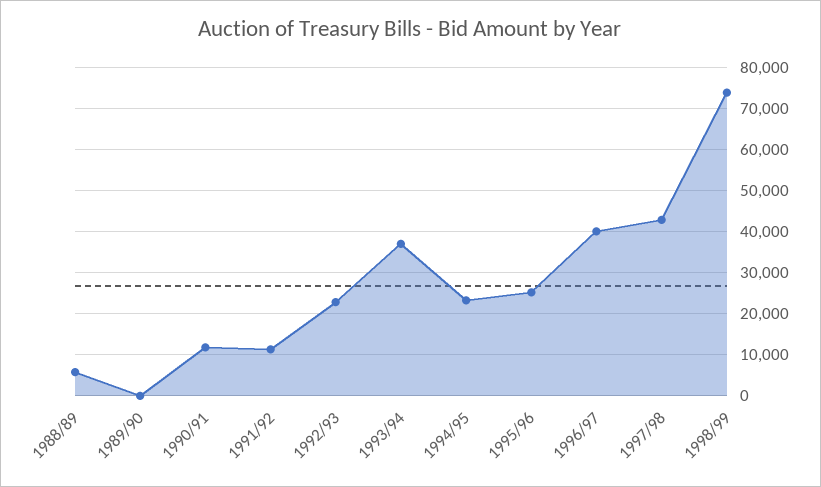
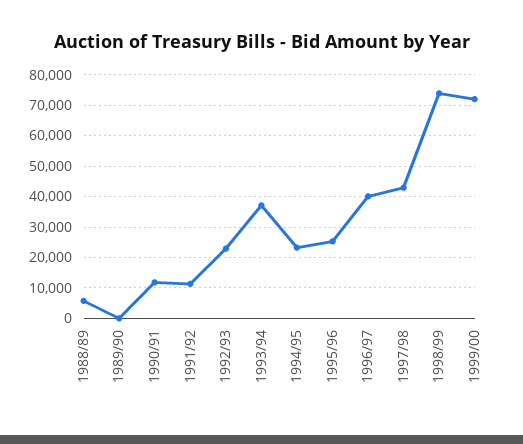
1999/00: none -> 72000

